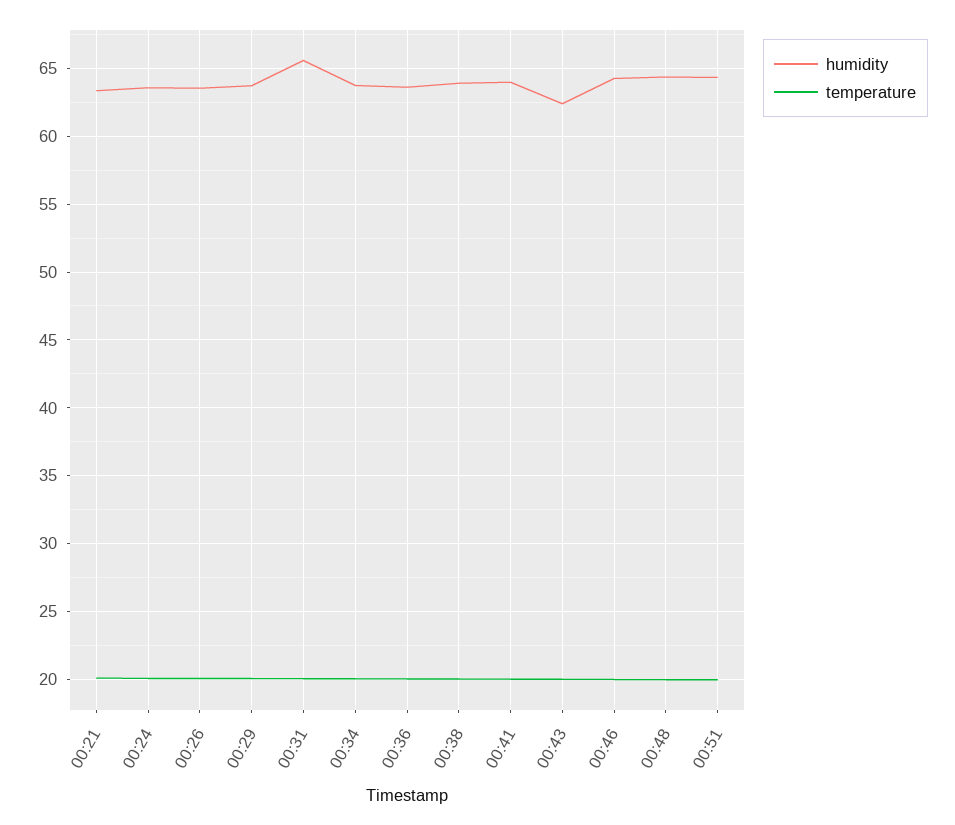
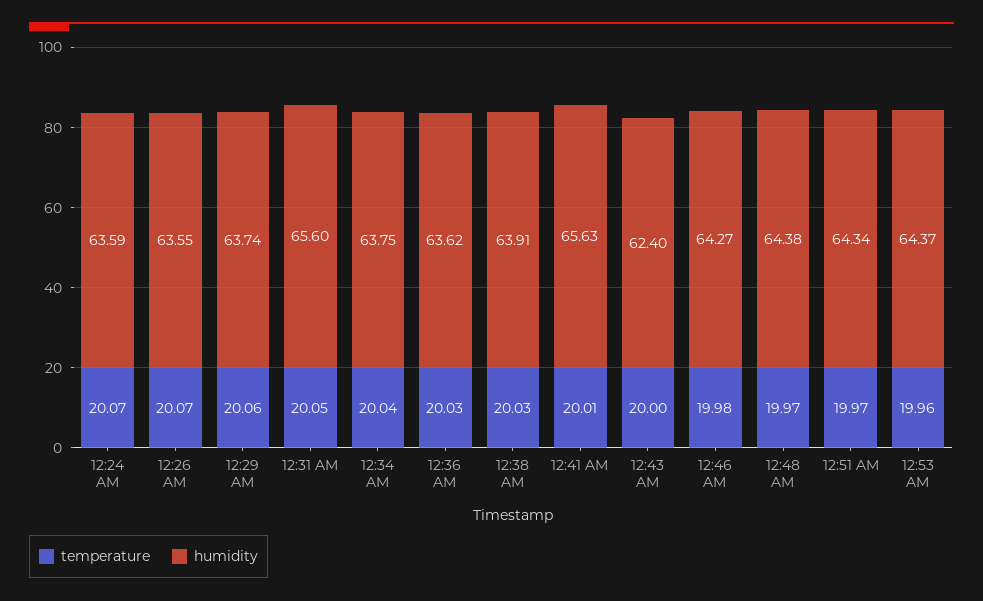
humidity, 00:21: 63.5 -> none
temperature, 00:21: 20 -> none
humidity, 00:41: 64 -> 65.63
temperature, 12:53 AM: none -> 19.96
humidity, 12:53 AM: none -> 64.37

